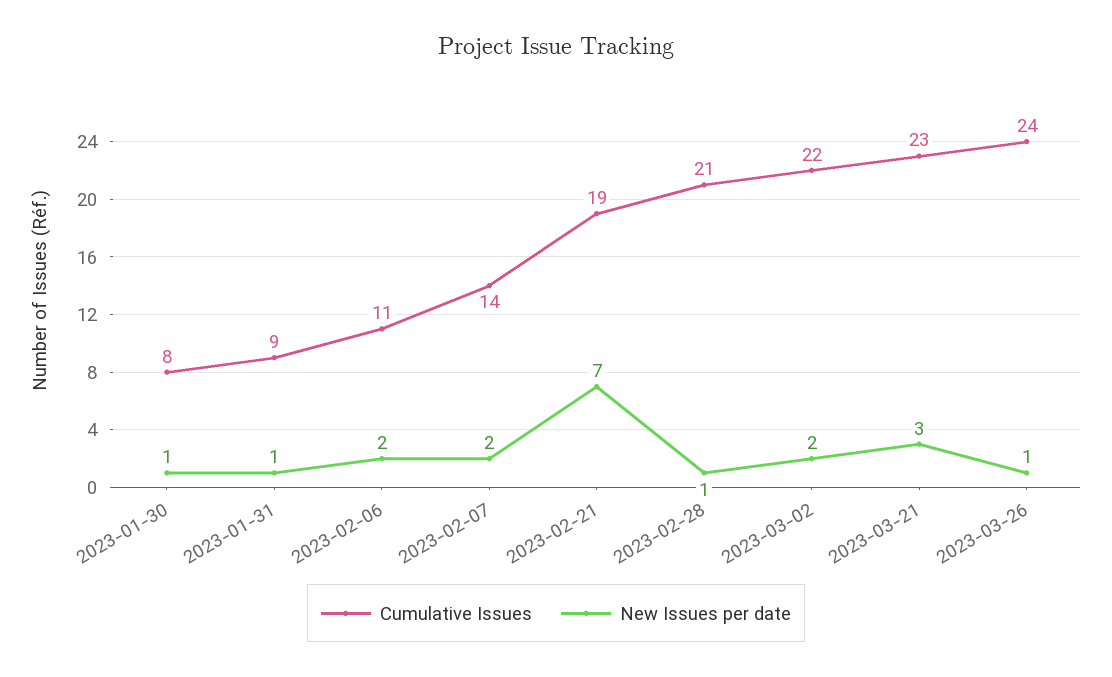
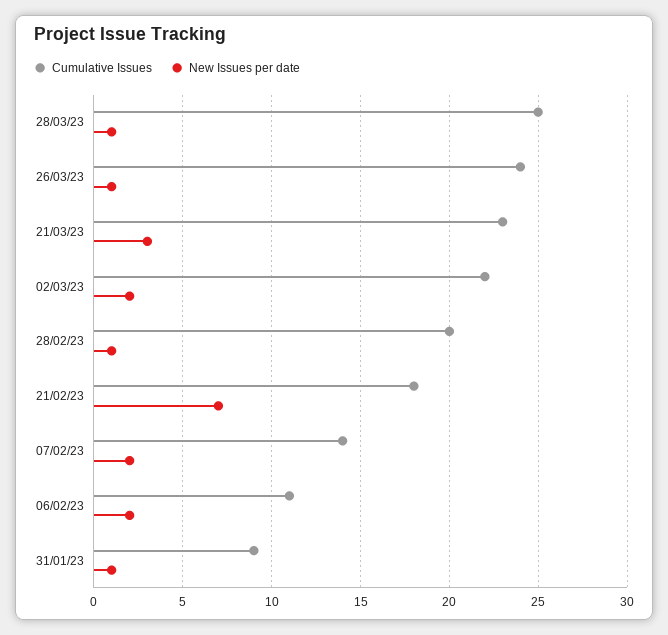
Cumulative Issues, 2023-01-30: 8 -> none
New Issues per date, 2023-01-30: 1 -> none
Cumulative Issues, 2023-02-21: 19 -> 18
Cumulative Issues, 2023-02-28: 21 -> 20
Cumulative Issues, 28/03/23: none -> 25
New Issues per date, 28/03/23: none -> 1

